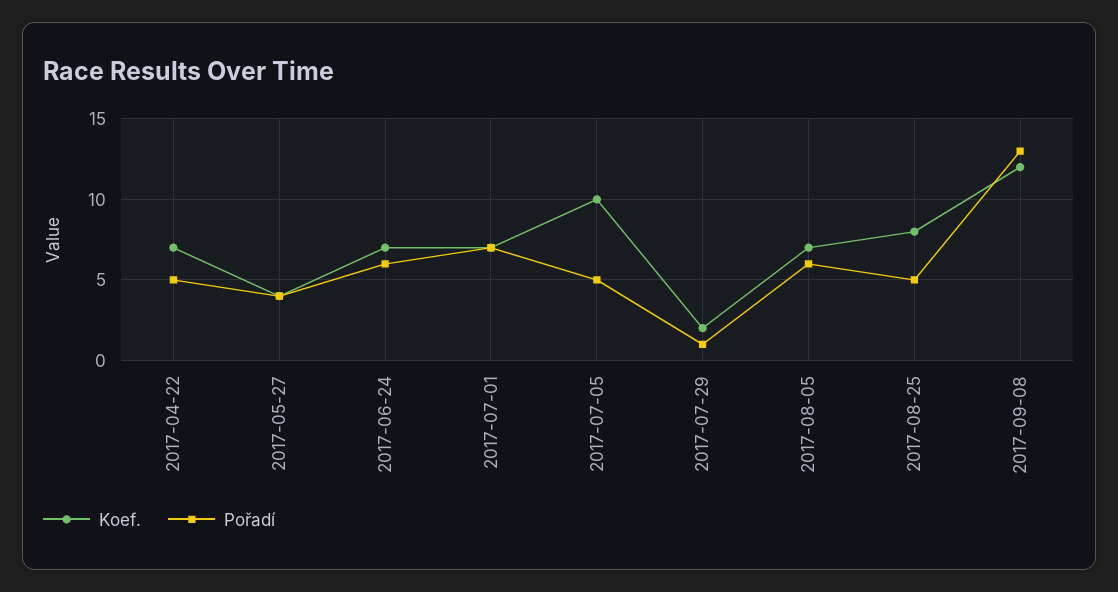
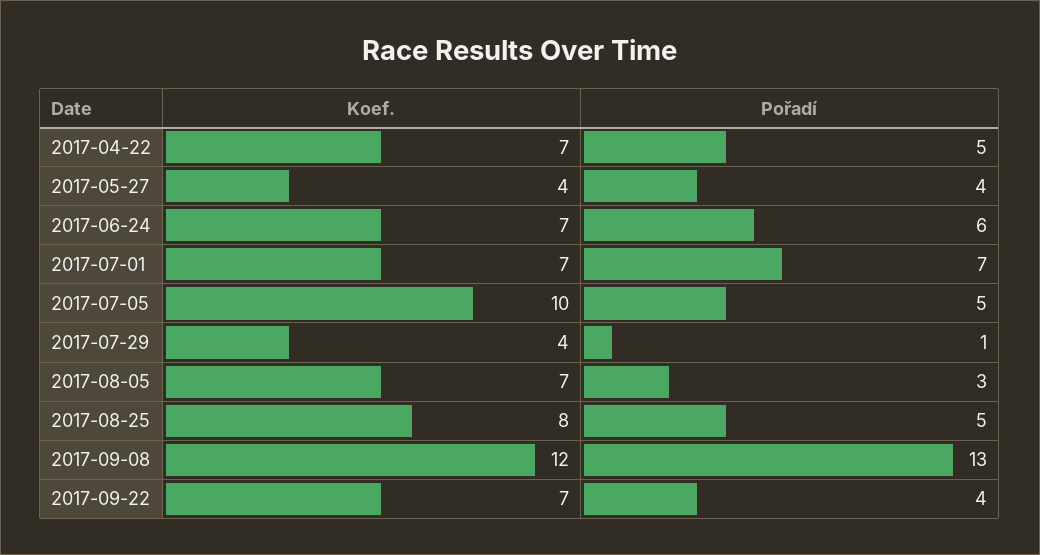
Koef., 2017-07-29: 2 -> 4
Pořadí, 2017-08-05: 6 -> 3
Koef., 2017-09-22: none -> 7
Pořadí, 2017-09-22: none -> 4

